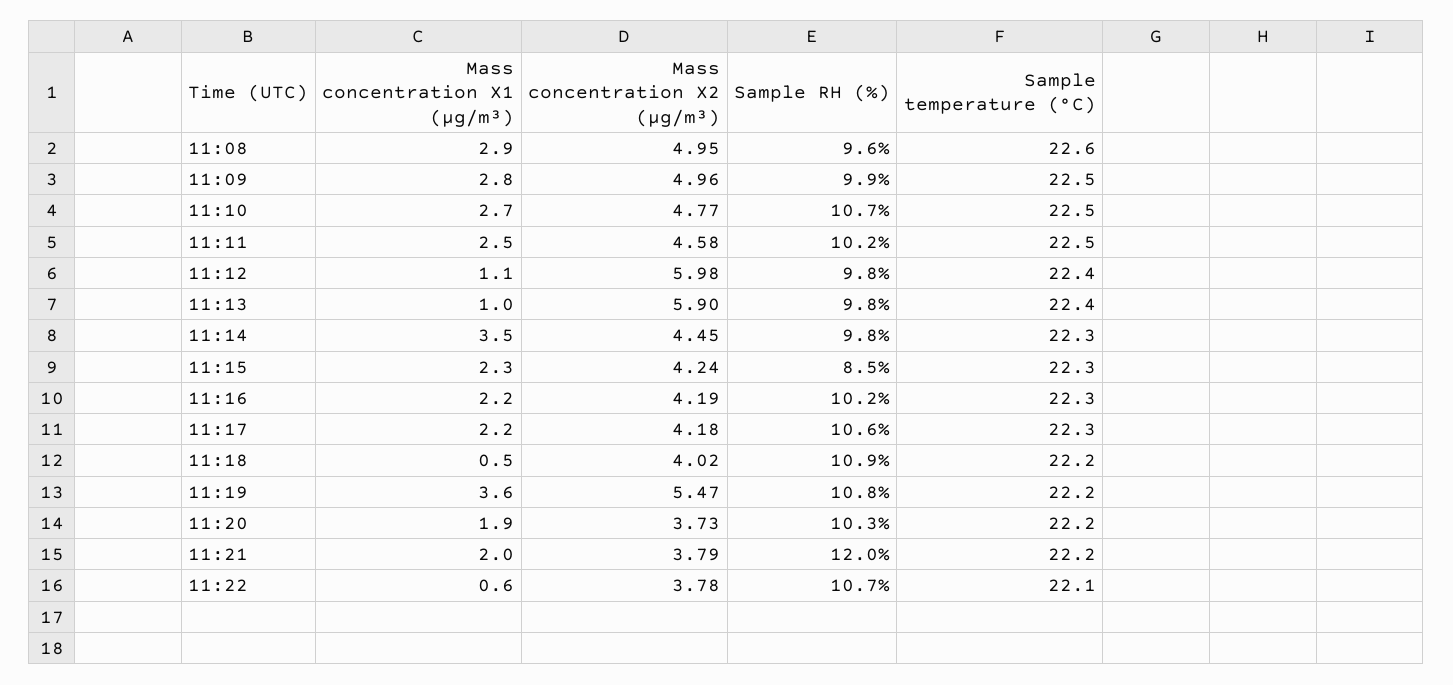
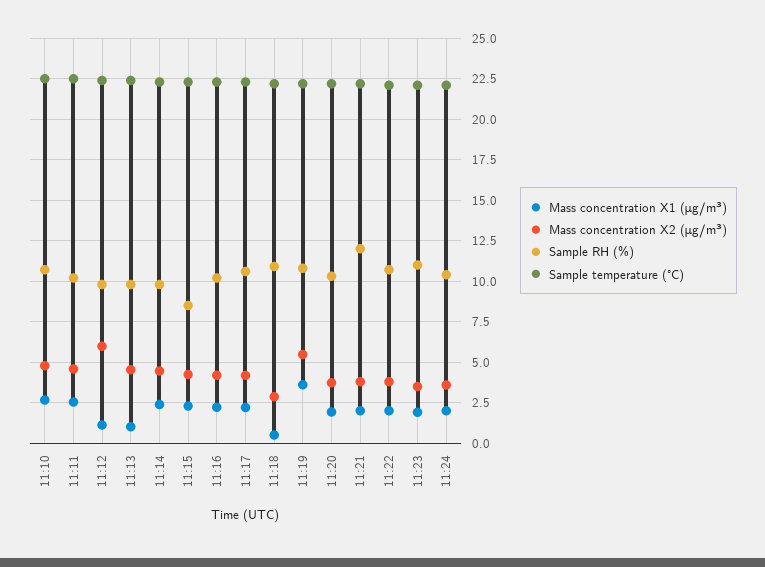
Mass concentration X1 (μg/m³), 11:08: 2.9 -> none
Mass concentration X2 (μg/m³), 11:08: 4.95 -> none
Sample RH (%), 11:08: 9.6 -> none
Sample temperature (°C), 11:08: 22.6 -> none
Mass concentration X1 (μg/m³), 11:09: 2.8 -> none
Mass concentration X2 (μg/m³), 11:09: 4.96 -> none
Sample RH (%), 11:09: 9.9 -> none
Sample temperature (°C), 11:09: 22.5 -> none
Mass concentration X2 (μg/m³), 11:13: 5.9 -> 4.5
Mass concentration X1 (μg/m³), 11:14: 3.5 -> 2.5
Mass concentration X2 (μg/m³), 11:18: 4.02 -> 3
Mass concentration X1 (μg/m³), 11:22: 0.6 -> 2
Mass concentration X1 (μg/m³), 11:23: none -> 2
Mass concentration X2 (μg/m³), 11:23: none -> 3.5
Sample RH (%), 11:23: none -> 11
Sample temperature (°C), 11:23: none -> 22
Mass concentration X1 (μg/m³), 11:24: none -> 2
Mass concentration X2 (μg/m³), 11:24: none -> 3.5
Sample RH (%), 11:24: none -> 10.5
Sample temperature (°C), 11:24: none -> 22

